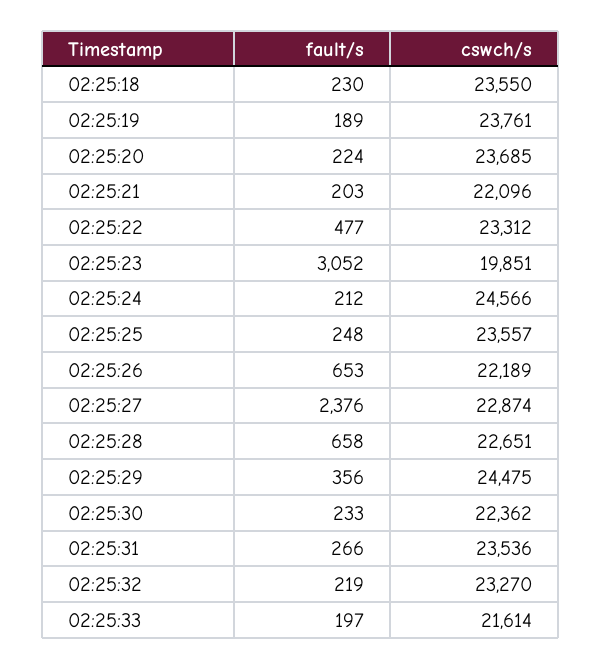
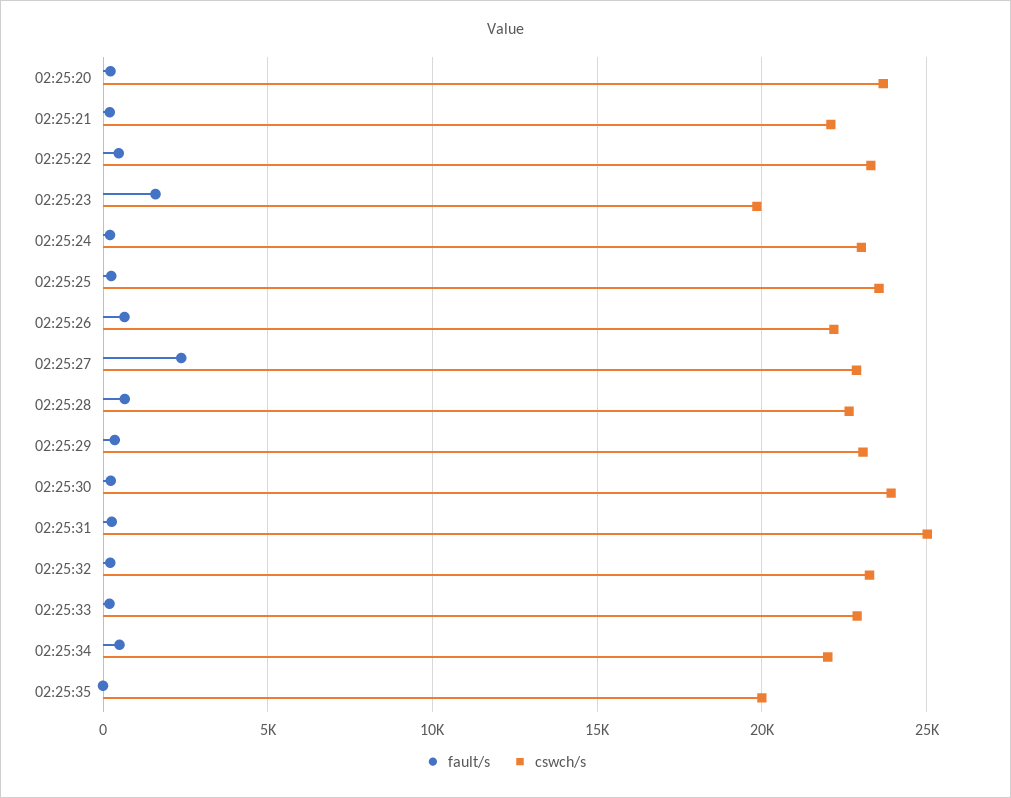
fault/s, 02:25:18: 230 -> none
cswch/s, 02:25:18: 23550 -> none
fault/s, 02:25:19: 189 -> none
cswch/s, 02:25:19: 23761 -> none
fault/s, 02:25:23: 3052 -> 1500
cswch/s, 02:25:24: 24566 -> 23000
cswch/s, 02:25:29: 24475 -> 23000
cswch/s, 02:25:30: 22362 -> 24000
cswch/s, 02:25:31: 23536 -> 25000
cswch/s, 02:25:33: 21614 -> 23000
fault/s, 02:25:34: none -> 500
cswch/s, 02:25:34: none -> 22000
fault/s, 02:25:35: none -> 0
cswch/s, 02:25:35: none -> 20000

